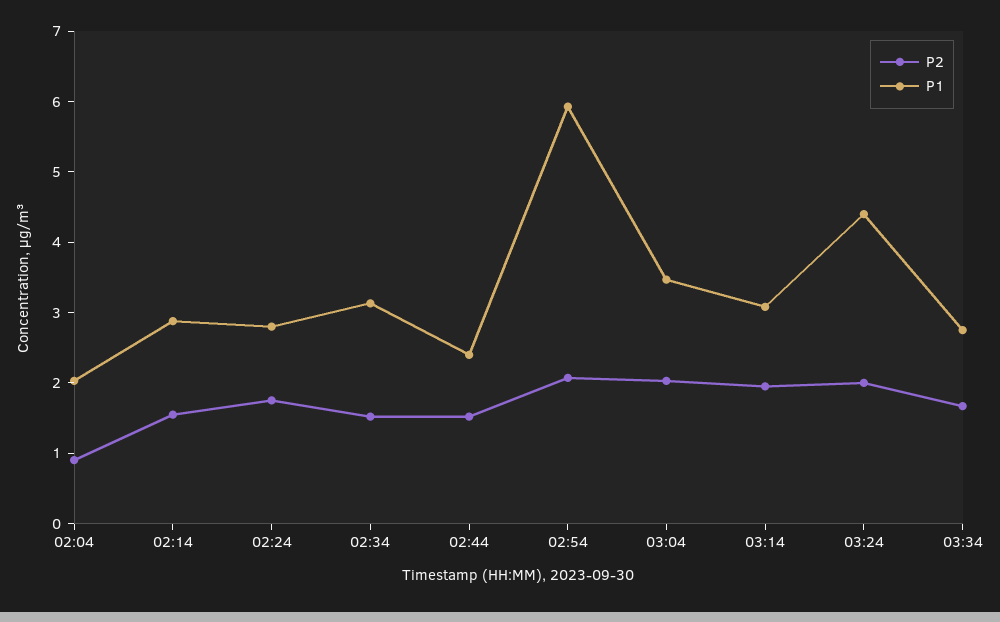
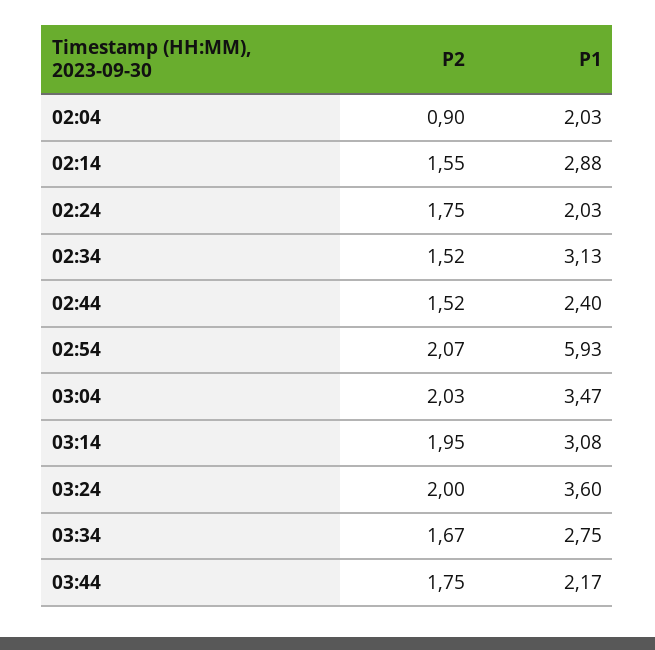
P1, 02:24: 2.8 -> 2.03
P1, 03:24: 4.4 -> 3.6
P2, 03:44: none -> 1.75
P1, 03:44: none -> 2.17

